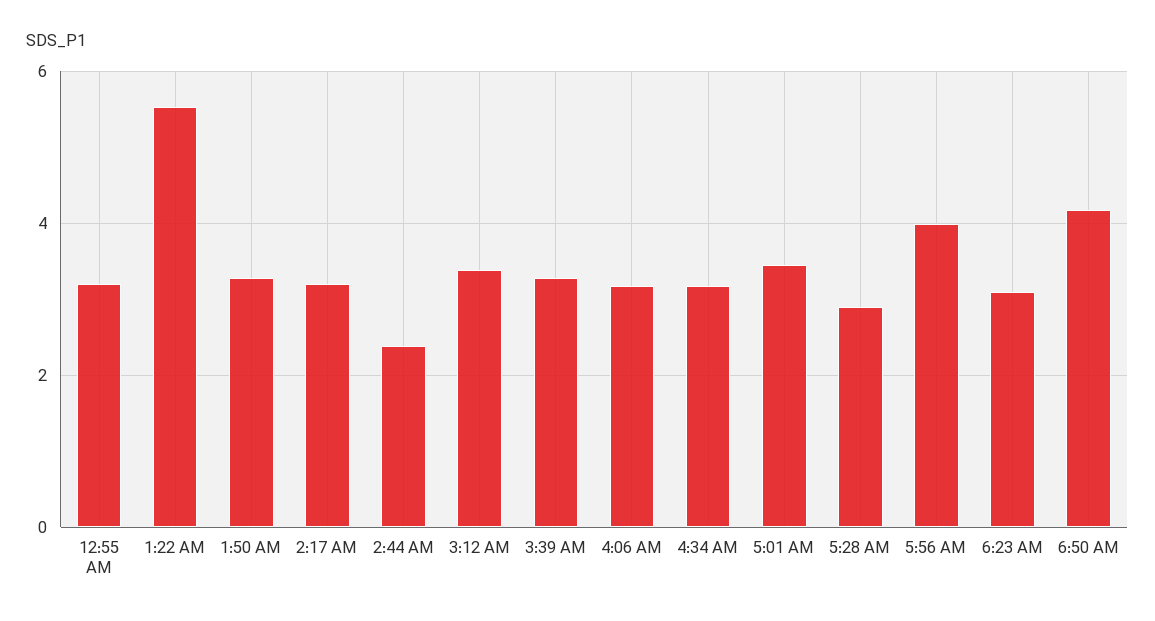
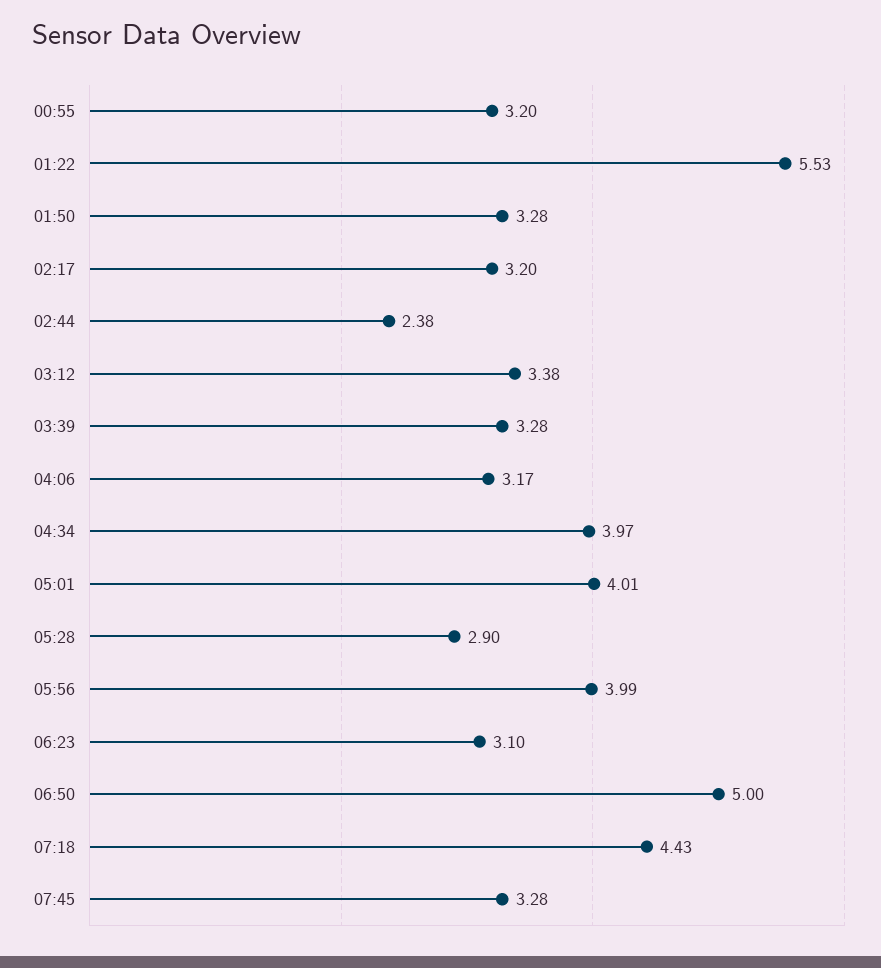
4:34 AM: 3.2 -> 3.97
5:01 AM: 3.4 -> 4.01
6:50 AM: 4.2 -> 5
07:18: none -> 4.43
07:45: none -> 3.28

